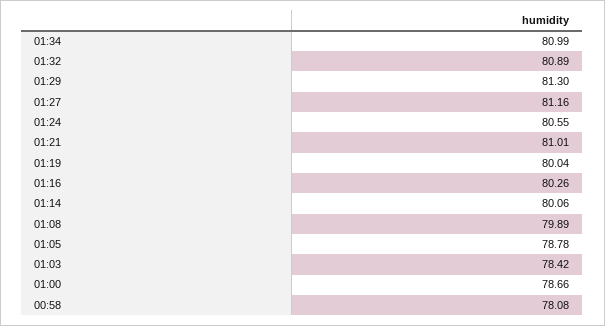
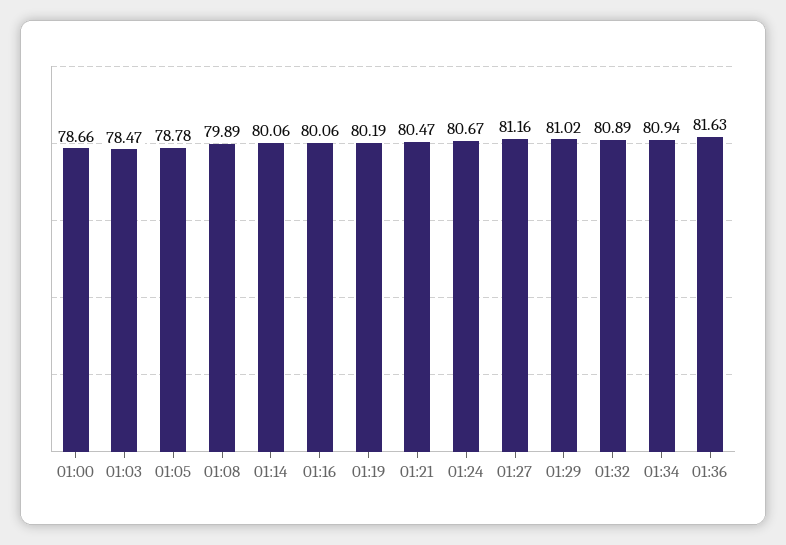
01:34: 80.99 -> 80.94
01:29: 81.3 -> 81.02
01:24: 80.55 -> 80.67
01:21: 81.01 -> 80.47
01:19: 80.04 -> 80.19
01:16: 80.26 -> 80.06
01:03: 78.42 -> 78.47
00:58: 78.08 -> none
01:36: none -> 81.63

